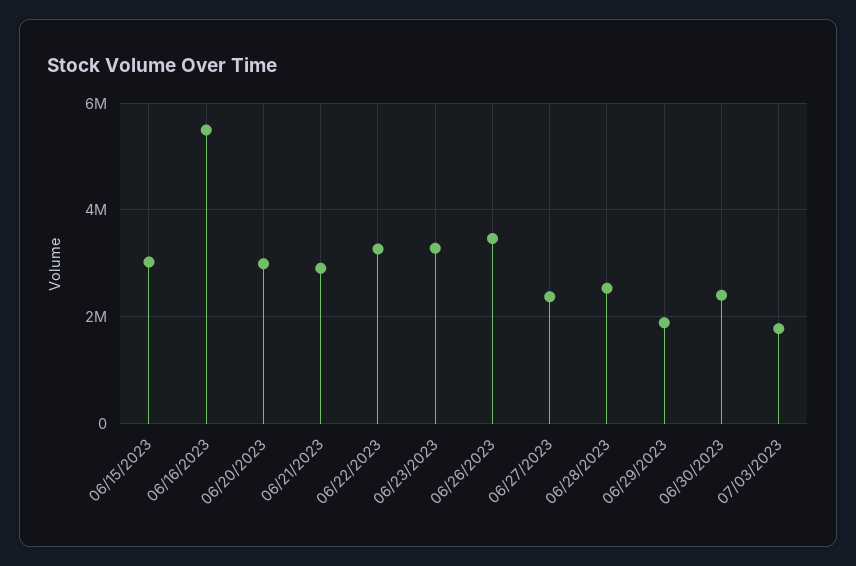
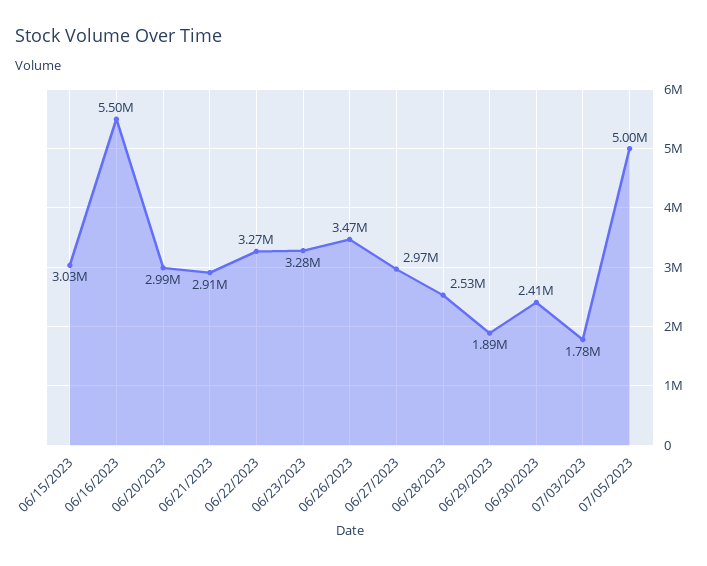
06/27/2023: 2400000 -> 2970000
07/05/2023: none -> 5000000

